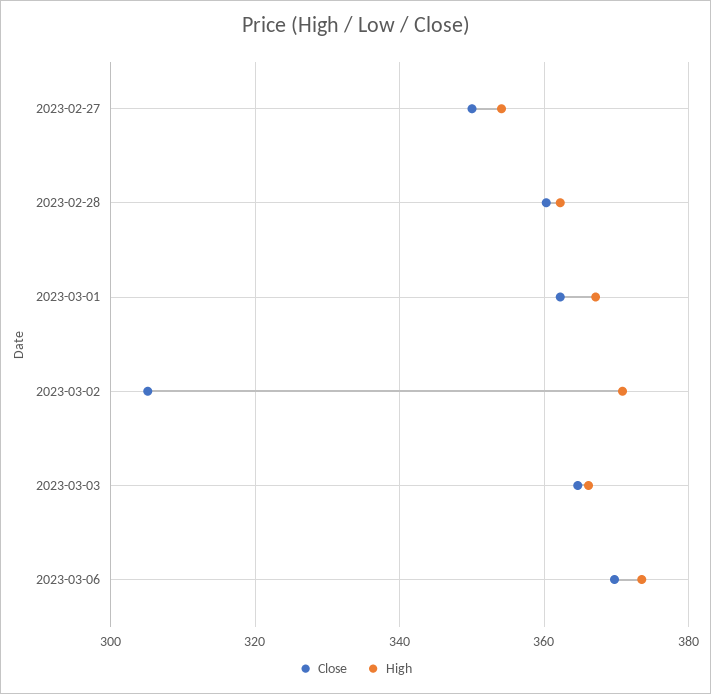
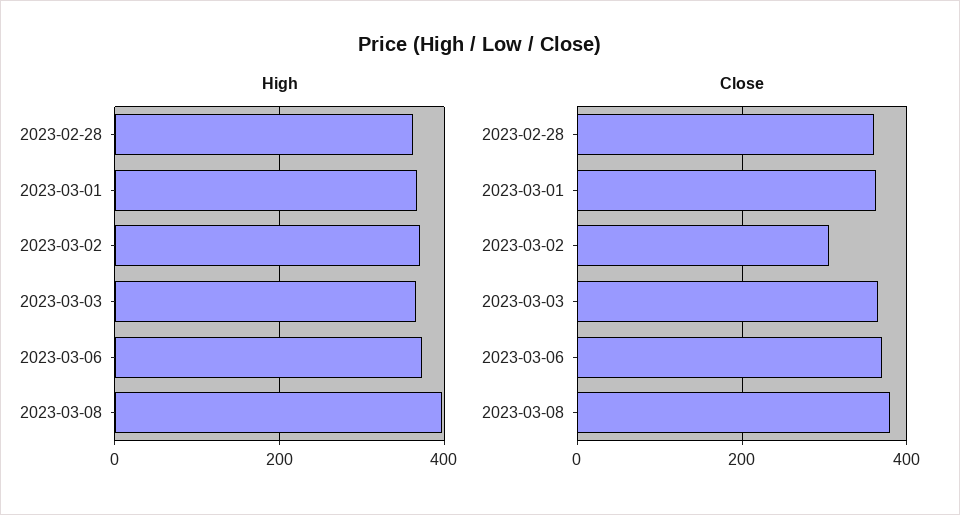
Close, 2023-02-27: 350 -> none
High, 2023-02-27: 354 -> none
High, 2023-03-08: none -> 400
Close, 2023-03-08: none -> 380

